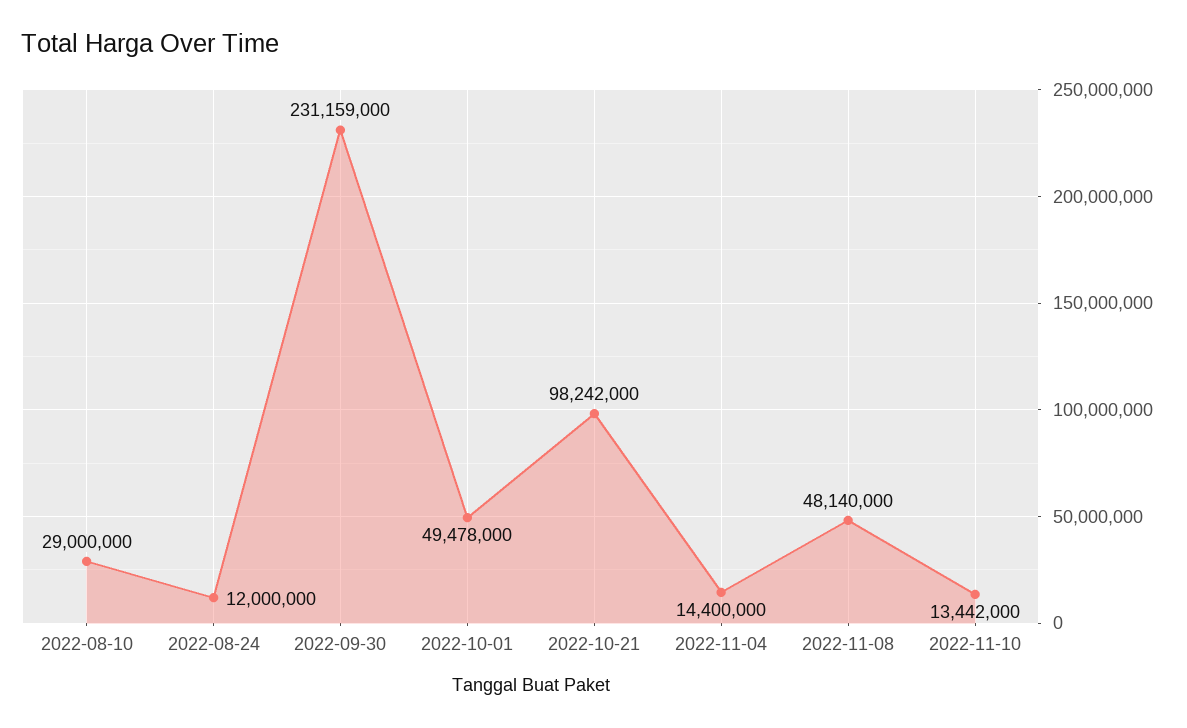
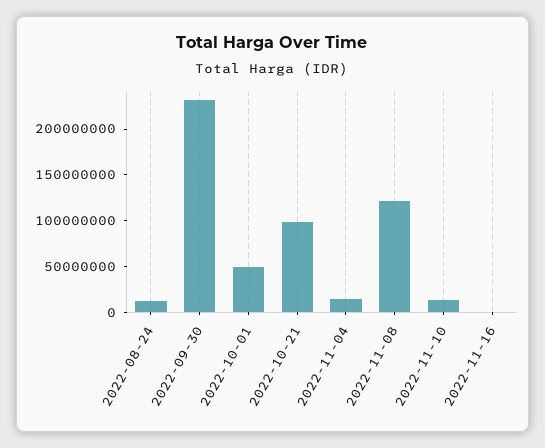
2022-08-10: 29000000 -> none
2022-11-08: 48140000 -> 120000000
2022-11-16: none -> 0

